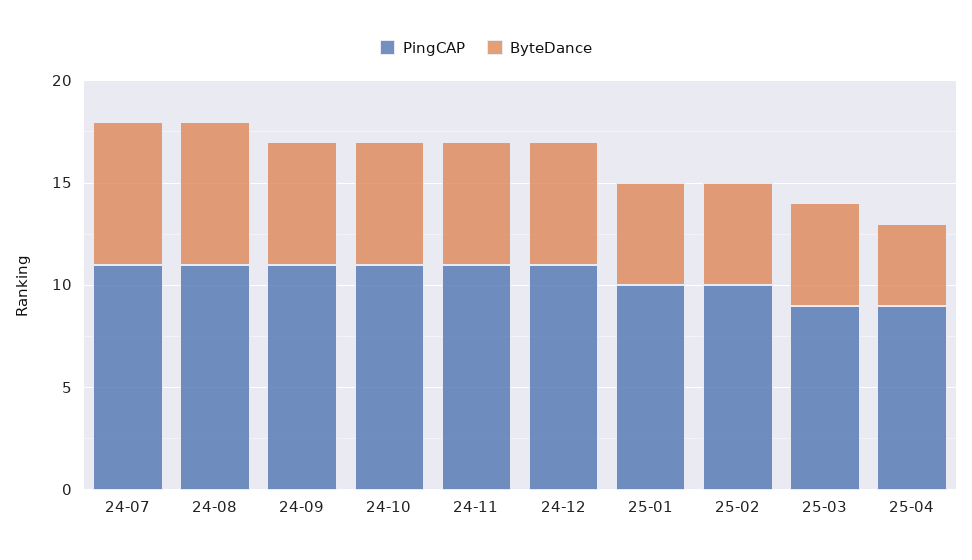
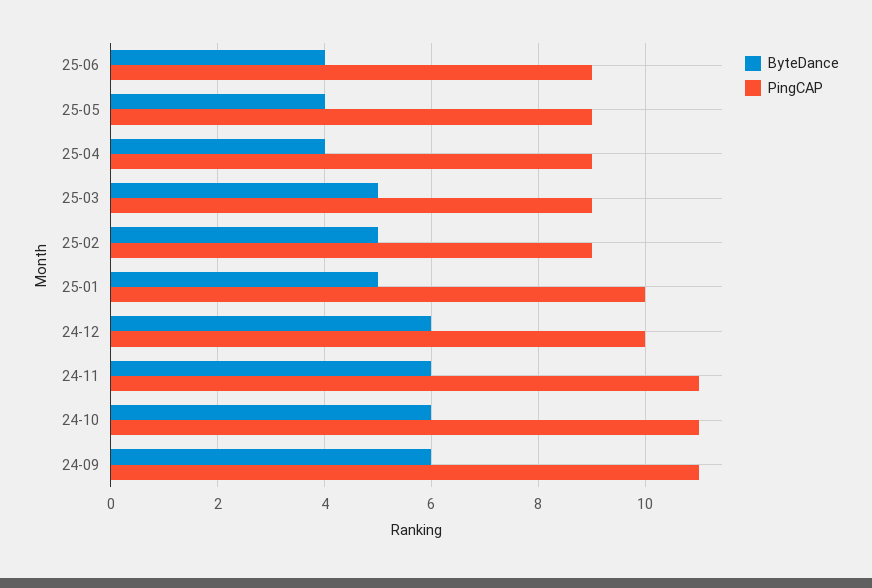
PingCAP, 24-07: 11 -> none
ByteDance, 24-07: 7 -> none
PingCAP, 24-08: 11 -> none
ByteDance, 24-08: 7 -> none
PingCAP, 24-12: 11 -> 10
PingCAP, 25-02: 10 -> 9
ByteDance, 25-06: none -> 4
PingCAP, 25-06: none -> 9
ByteDance, 25-05: none -> 4
PingCAP, 25-05: none -> 9

